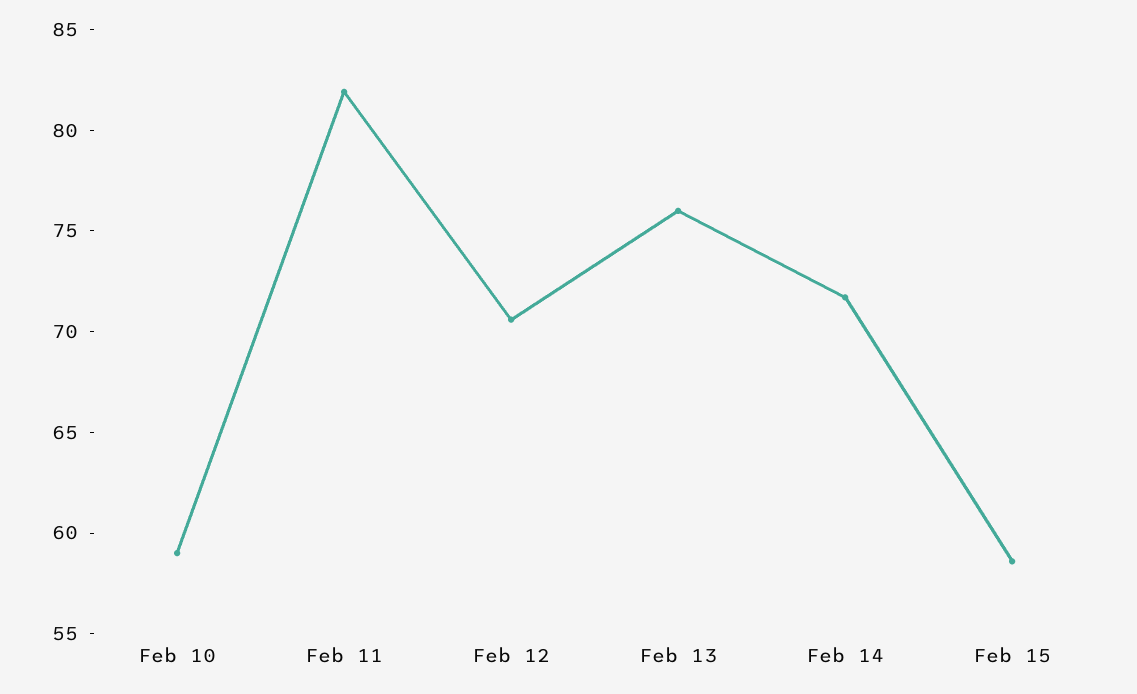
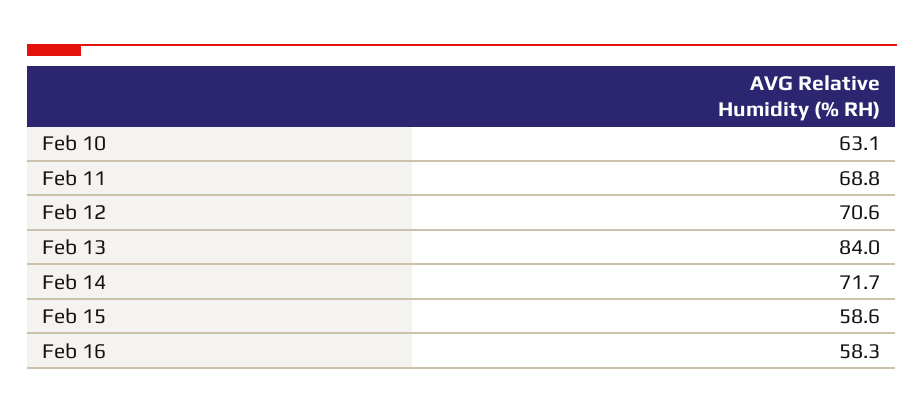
Feb 10: 59 -> 63.1
Feb 11: 82 -> 68.8
Feb 13: 76 -> 84
Feb 16: none -> 58.3

